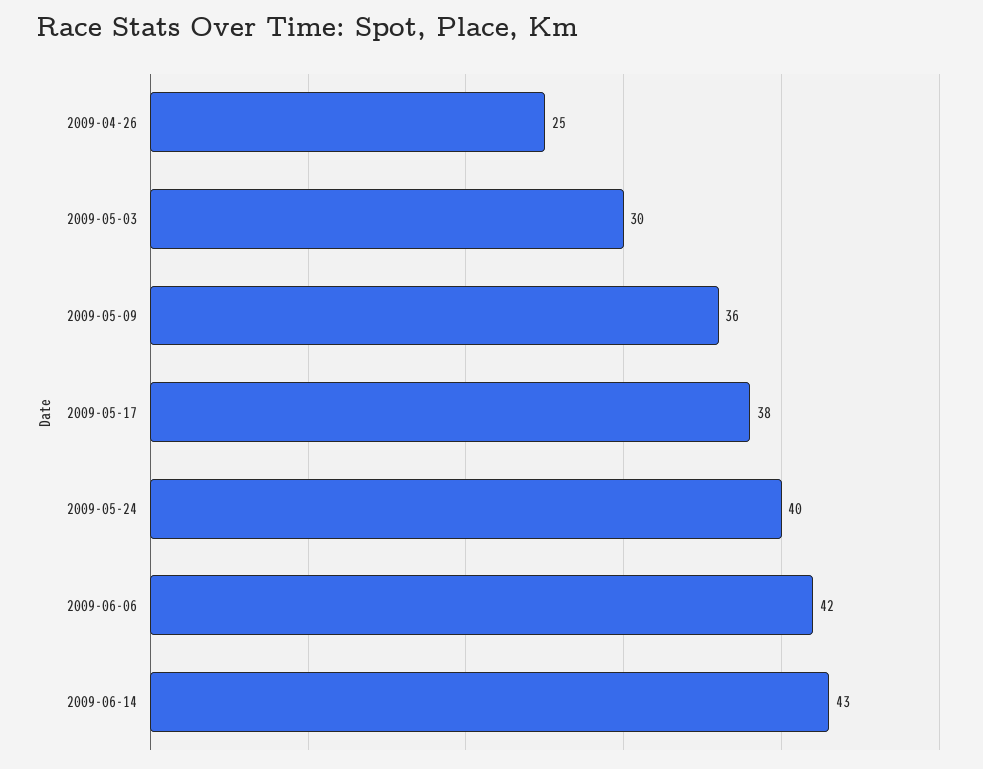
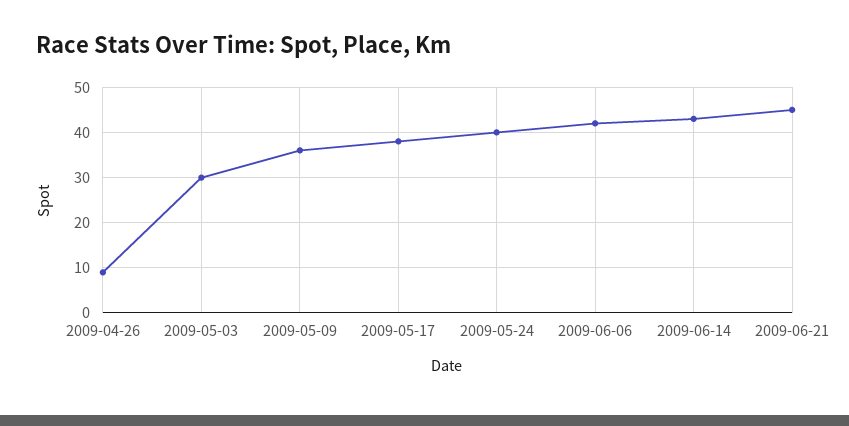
2009-04-26: 25 -> 10
2009-06-21: none -> 45

